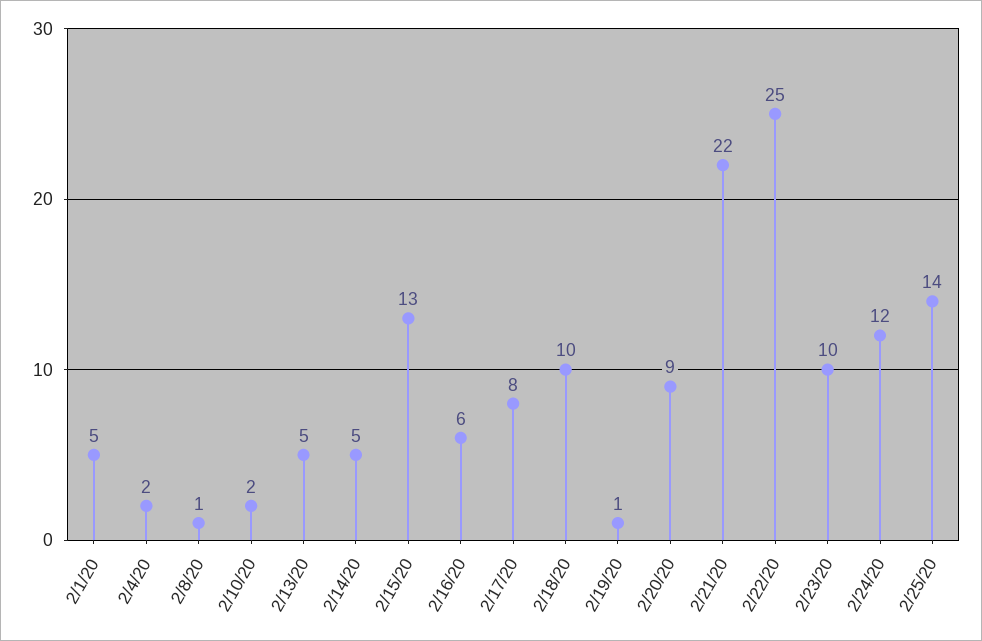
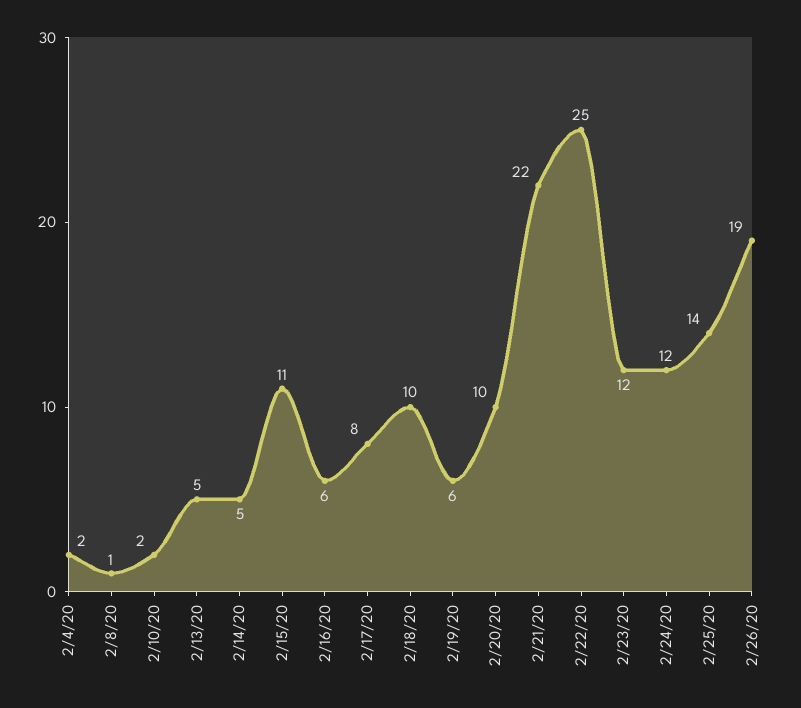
2/1/20: 5 -> none
2/15/20: 13 -> 11
2/19/20: 1 -> 6
2/20/20: 9 -> 10
2/23/20: 10 -> 12
2/26/20: none -> 19

